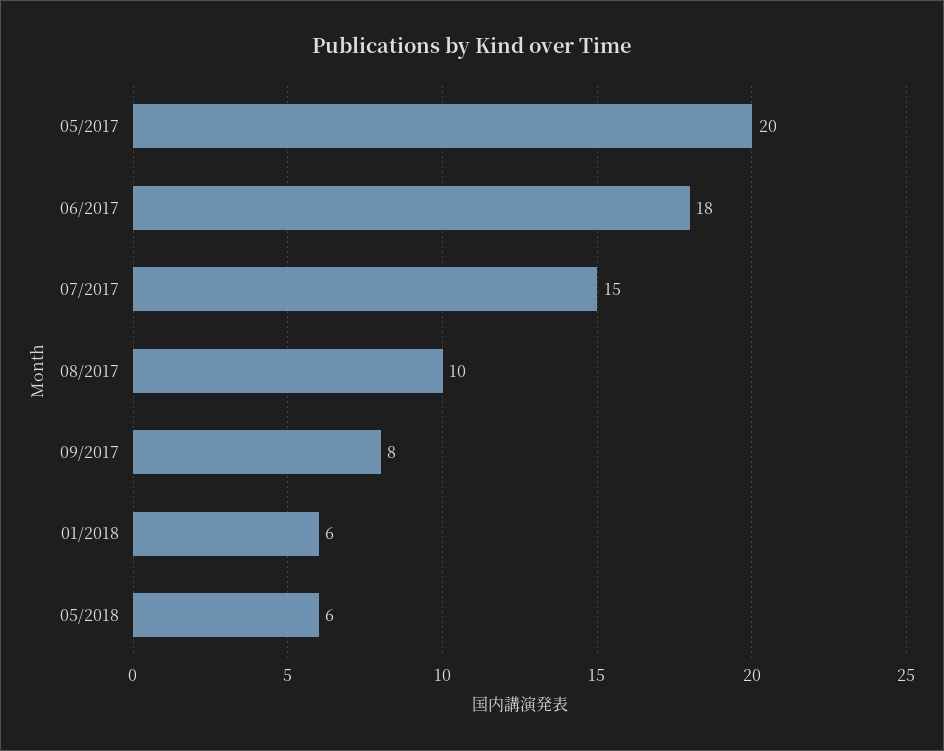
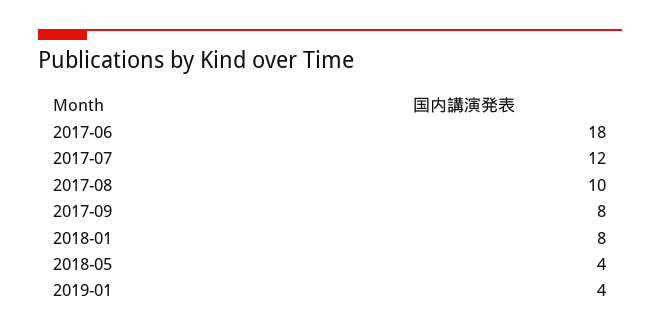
05/2017: 20 -> none
07/2017: 15 -> 12
01/2018: 6 -> 8
05/2018: 6 -> 4
2019-01: none -> 4

